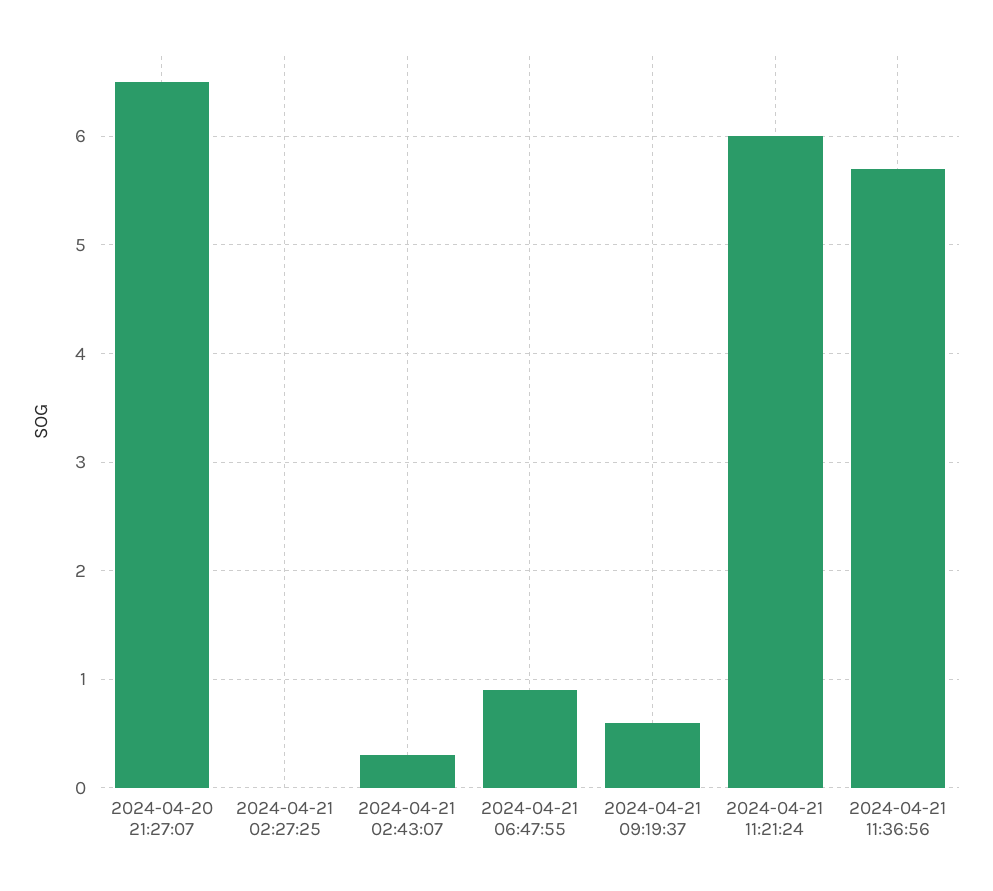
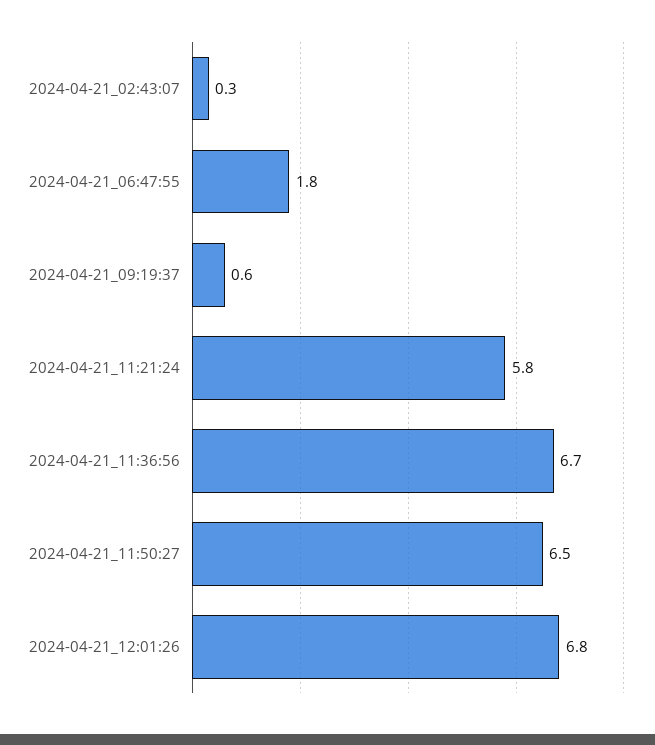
2024-04-20 21:27:07: 6.5 -> none
2024-04-21 02:27:25: 0 -> none
2024-04-21 06:47:55: 0.9 -> 1.8
2024-04-21 11:21:24: 6 -> 5.8
2024-04-21 11:36:56: 5.7 -> 6.7
2024-04-21_11:50:27: none -> 6.5
2024-04-21_12:01:26: none -> 6.8

